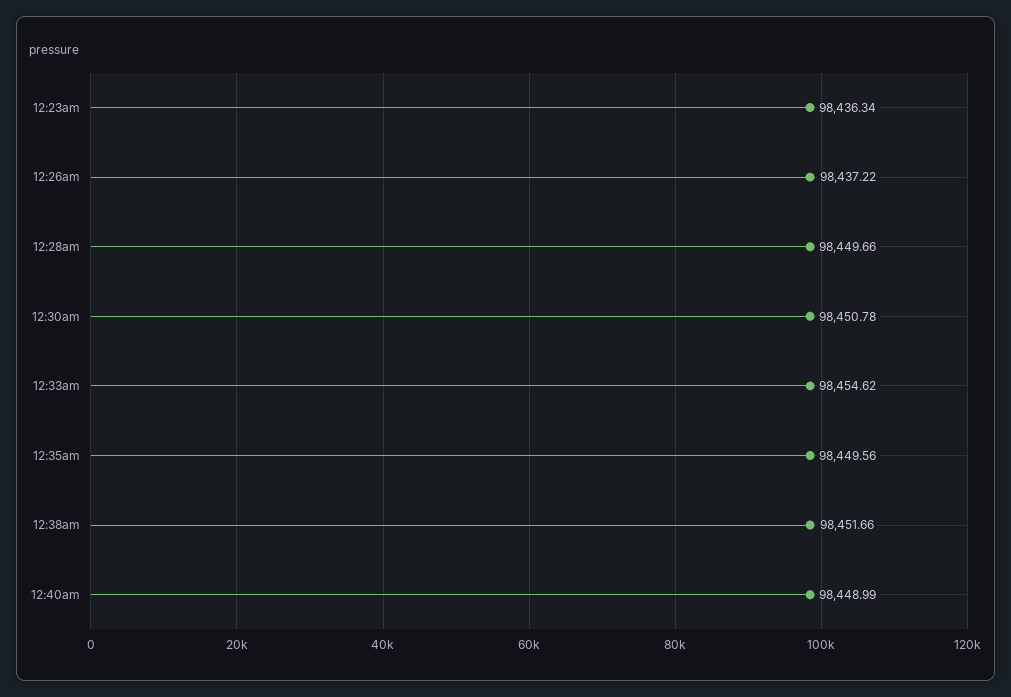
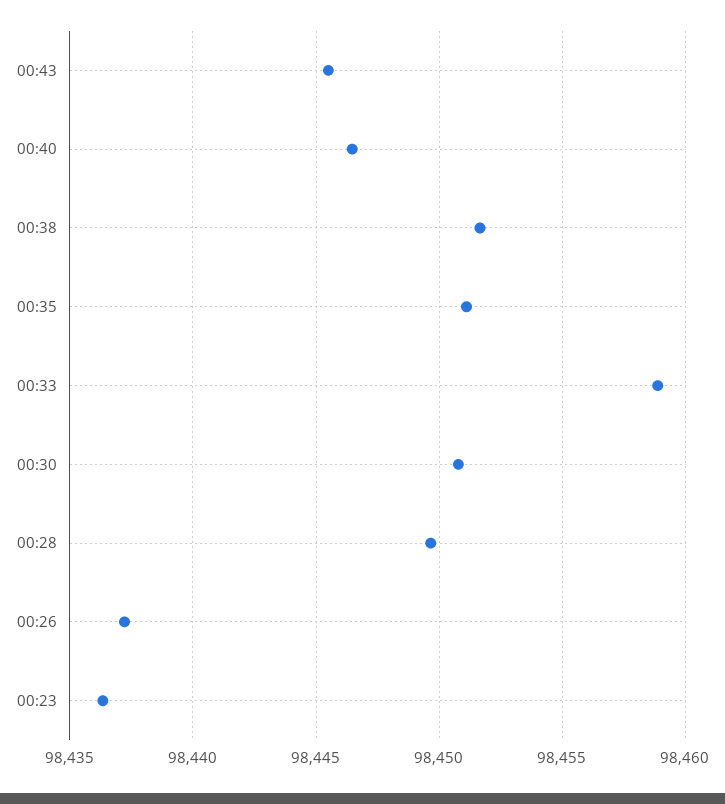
12:33am: 98454.62 -> 98459
12:35am: 98449.56 -> 98451
12:40am: 98448.99 -> 98446.5
00:43: none -> 98445.5

